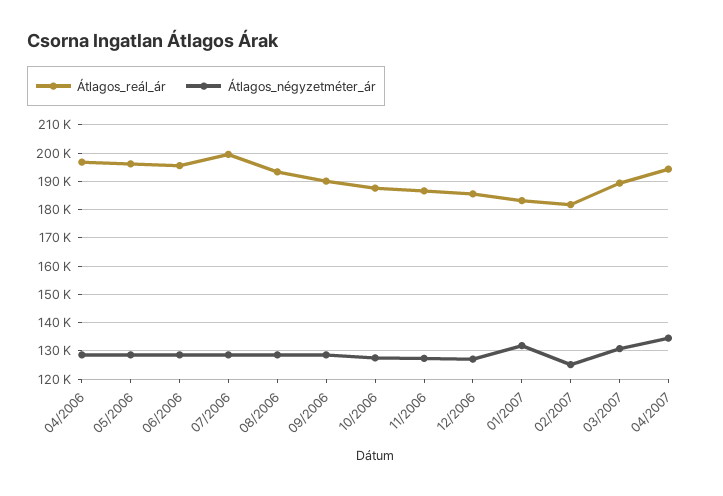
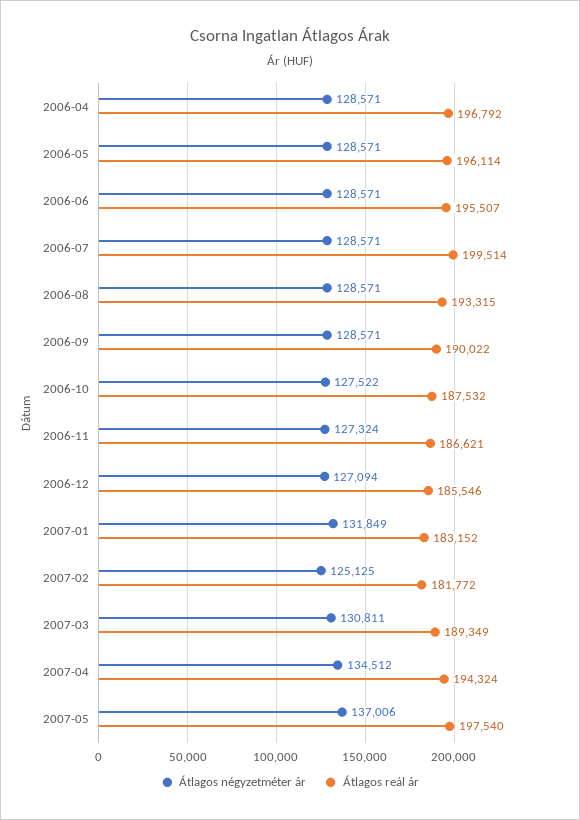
Átlagos_négyzetméter_ár, 2007-05: none -> 137006
Átlagos_reál_ár, 2007-05: none -> 197540

